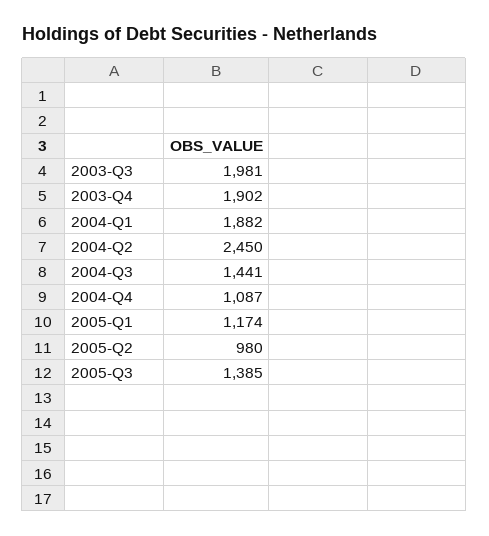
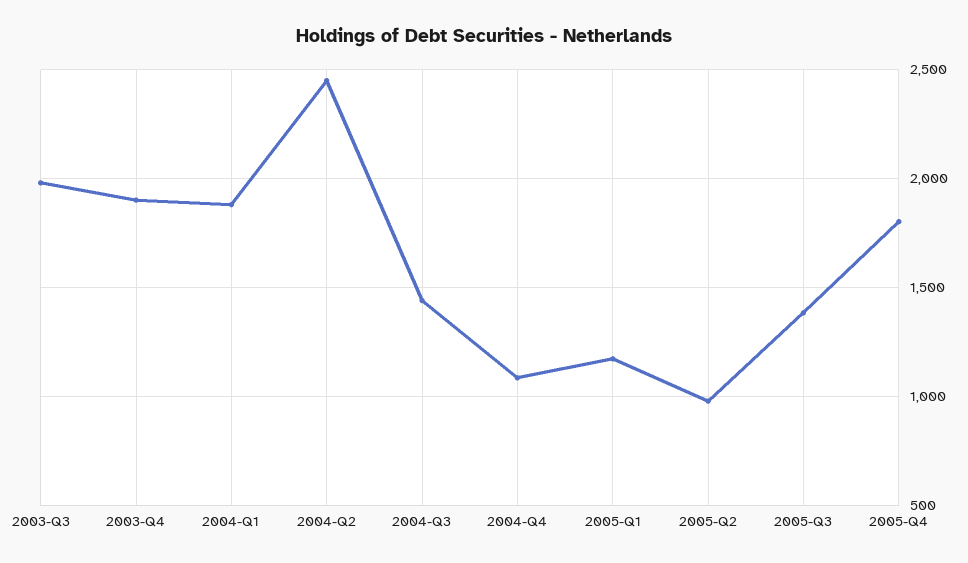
2005-Q4: none -> 1800

